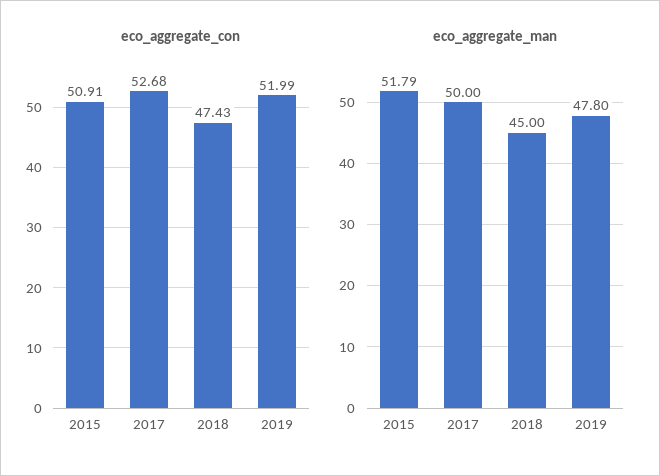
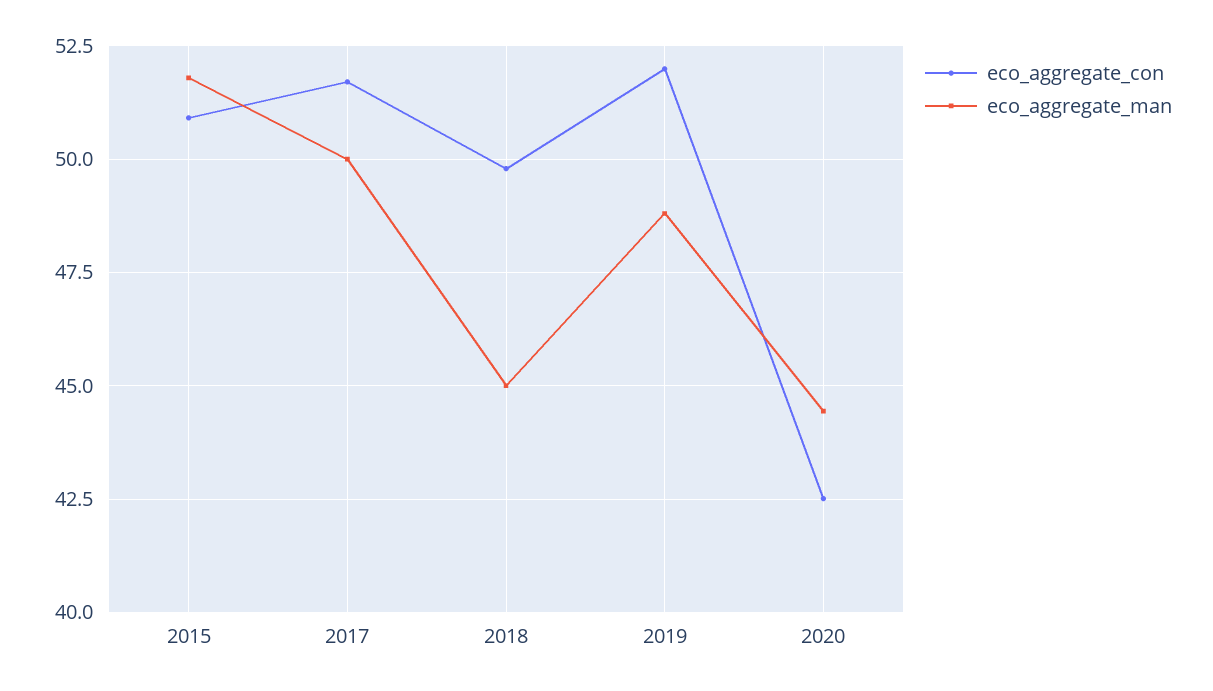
eco_aggregate_con, 2017: 52.68 -> 51.75
eco_aggregate_con, 2018: 47.43 -> 49.75
eco_aggregate_man, 2019: 47.8 -> 48.75
eco_aggregate_con, 2020: none -> 42.5
eco_aggregate_man, 2020: none -> 44.5

